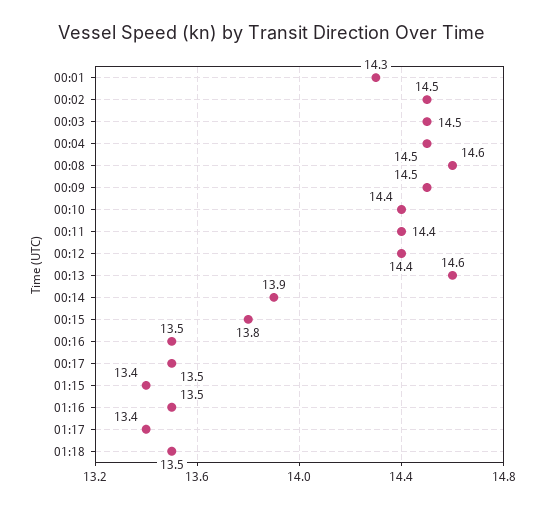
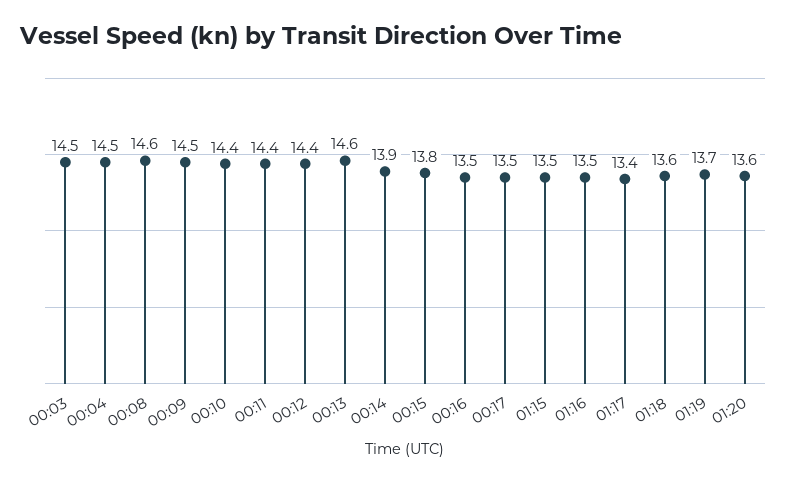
00:01: 14.3 -> none
00:02: 14.5 -> none
01:15: 13.4 -> 13.5
01:18: 13.5 -> 13.6
01:19: none -> 13.7
01:20: none -> 13.6

